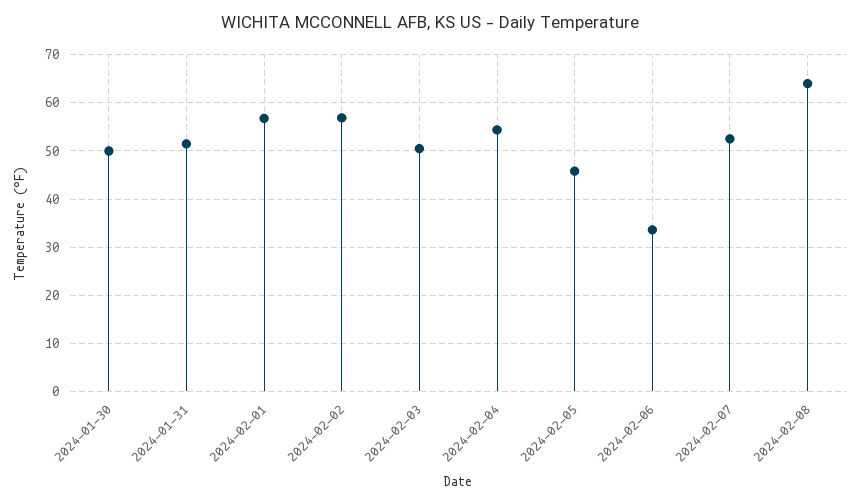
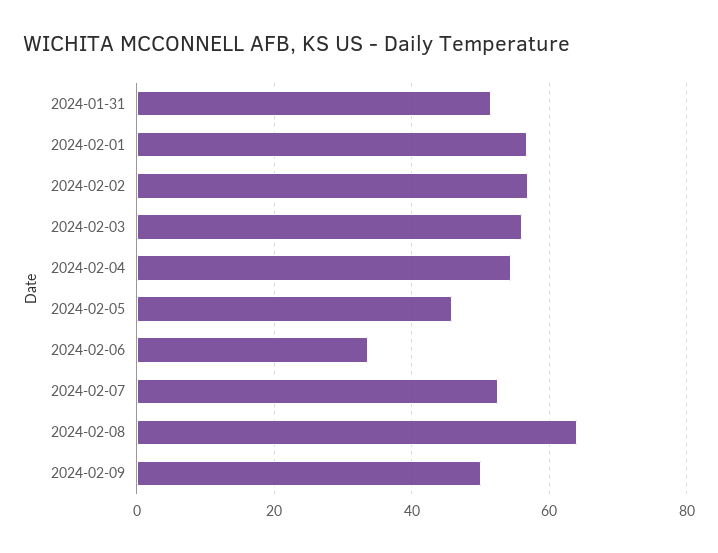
2024-01-30: 50 -> none
2024-02-03: 50 -> 56
2024-02-09: none -> 50

